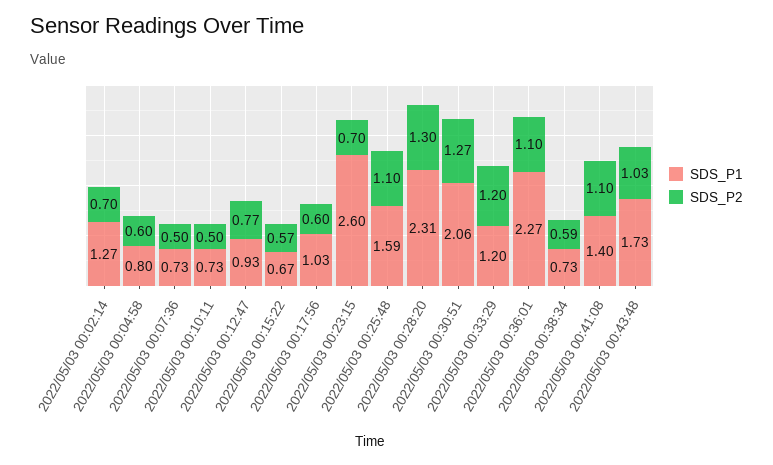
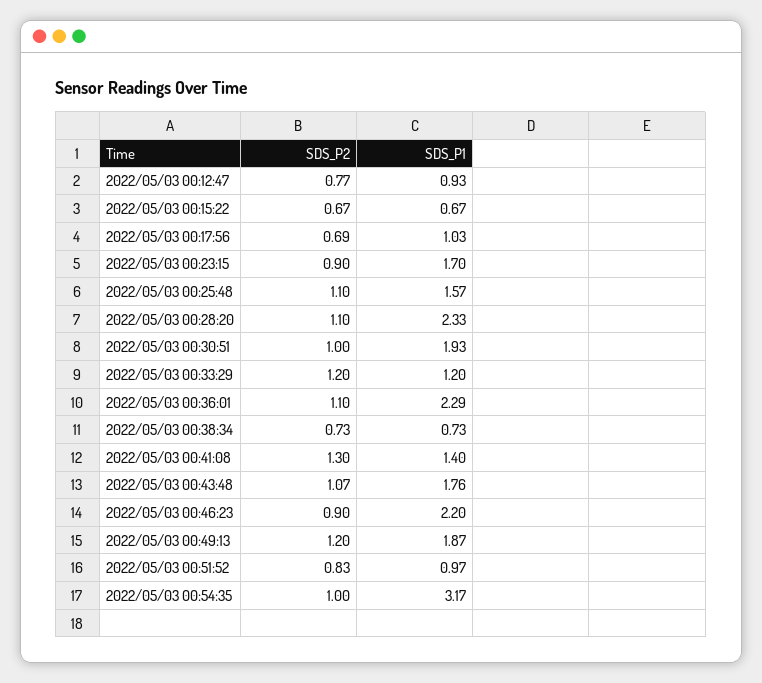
SDS_P1, 2022/05/03 00:02:14: 1.27 -> none
SDS_P2, 2022/05/03 00:02:14: 0.7 -> none
SDS_P1, 2022/05/03 00:04:58: 0.8 -> none
SDS_P2, 2022/05/03 00:04:58: 0.6 -> none
SDS_P1, 2022/05/03 00:07:36: 0.73 -> none
SDS_P2, 2022/05/03 00:07:36: 0.5 -> none
SDS_P1, 2022/05/03 00:10:11: 0.73 -> none
SDS_P2, 2022/05/03 00:10:11: 0.5 -> none
SDS_P2, 2022/05/03 00:15:22: 0.57 -> 0.67
SDS_P2, 2022/05/03 00:17:56: 0.6 -> 0.69
SDS_P1, 2022/05/03 00:23:15: 2.6 -> 1.7
SDS_P2, 2022/05/03 00:23:15: 0.7 -> 0.9
SDS_P1, 2022/05/03 00:25:48: 1.59 -> 1.57
SDS_P1, 2022/05/03 00:28:20: 2.31 -> 2.33
SDS_P2, 2022/05/03 00:28:20: 1.3 -> 1.1
SDS_P1, 2022/05/03 00:30:51: 2.06 -> 1.93
SDS_P2, 2022/05/03 00:30:51: 1.27 -> 1
SDS_P1, 2022/05/03 00:36:01: 2.27 -> 2.29
SDS_P2, 2022/05/03 00:38:34: 0.59 -> 0.73
SDS_P2, 2022/05/03 00:41:08: 1.1 -> 1.3
SDS_P1, 2022/05/03 00:43:48: 1.73 -> 1.76
SDS_P2, 2022/05/03 00:43:48: 1.03 -> 1.07
SDS_P2, 2022/05/03 00:46:23: none -> 0.9
SDS_P1, 2022/05/03 00:46:23: none -> 2.2
SDS_P2, 2022/05/03 00:49:13: none -> 1.2
SDS_P1, 2022/05/03 00:49:13: none -> 1.87
SDS_P2, 2022/05/03 00:51:52: none -> 0.83
SDS_P1, 2022/05/03 00:51:52: none -> 0.97
SDS_P2, 2022/05/03 00:54:35: none -> 1
SDS_P1, 2022/05/03 00:54:35: none -> 3.17

